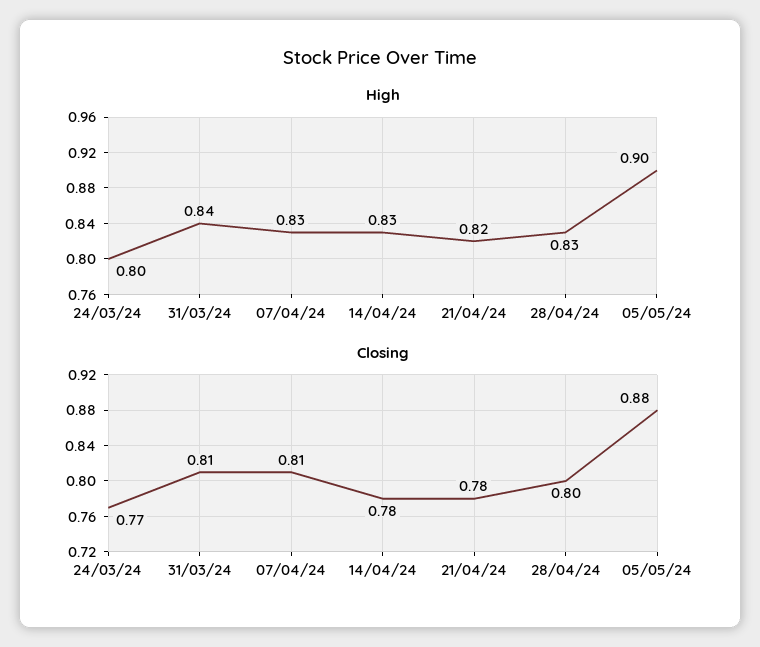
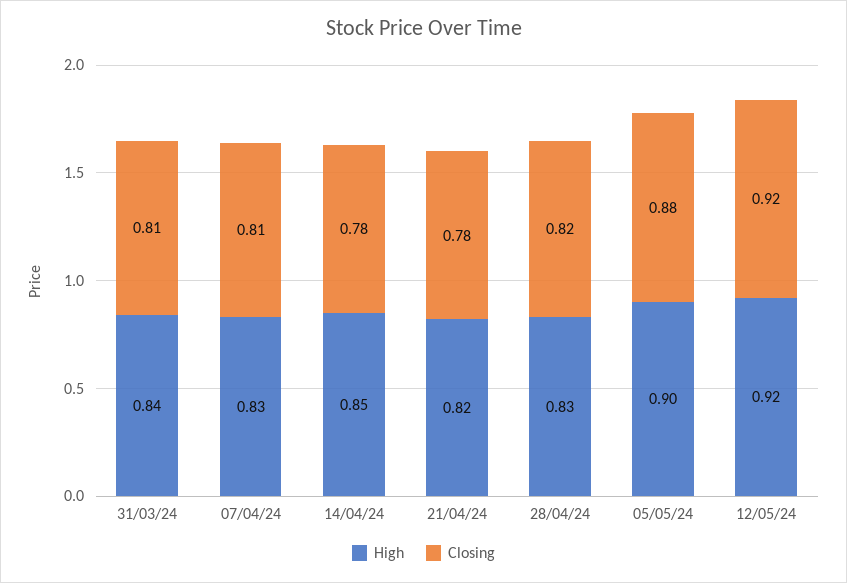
High, 24/03/24: 0.8 -> none
High, 14/04/24: 0.83 -> 0.85
Closing, 24/03/24: 0.77 -> none
Closing, 28/04/24: 0.8 -> 0.82
High, 12/05/24: none -> 0.92
Closing, 12/05/24: none -> 0.92

